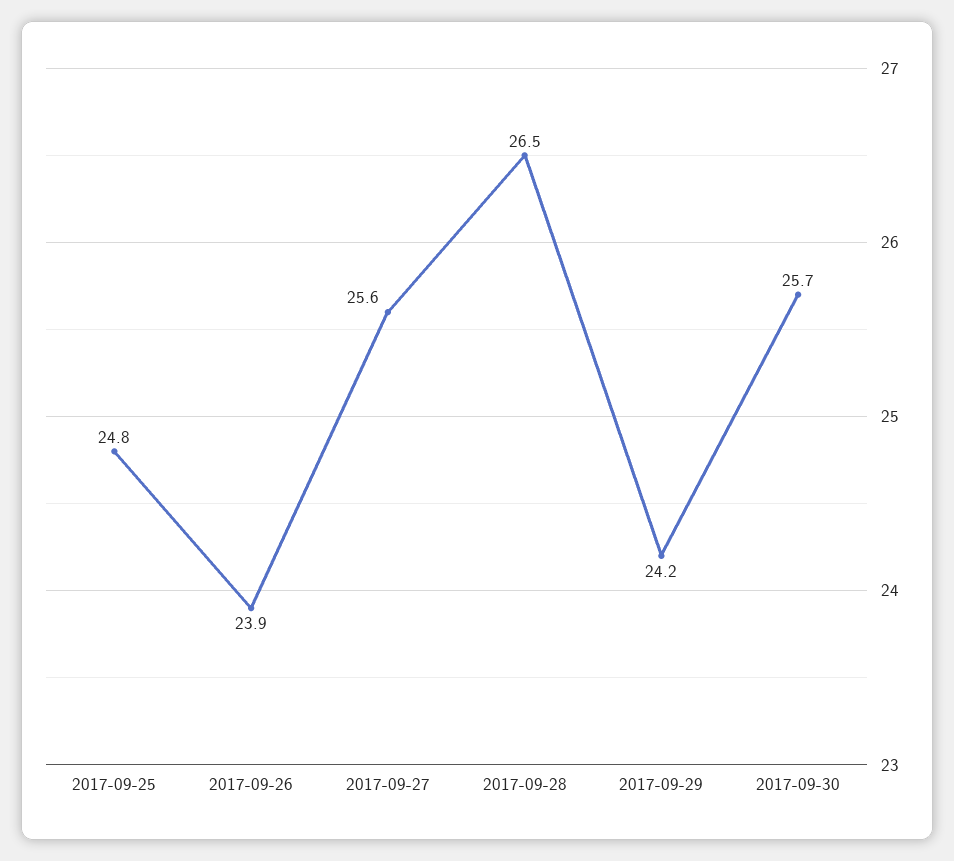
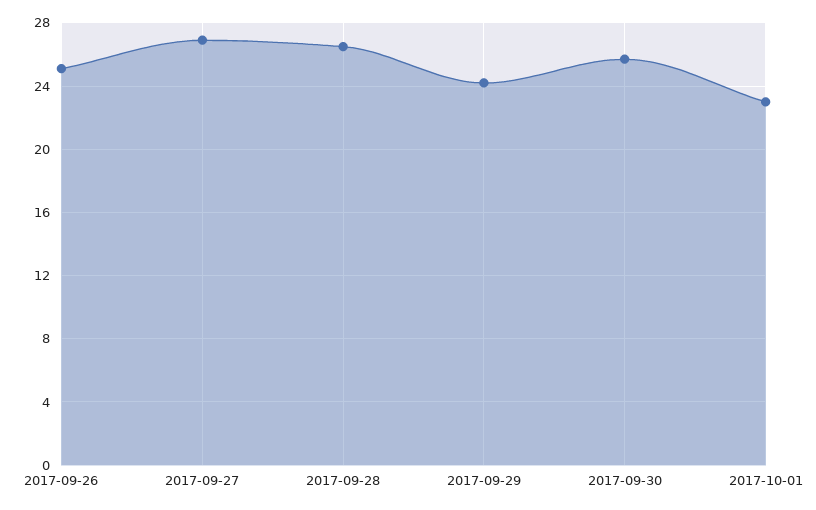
2017-09-25: 24.8 -> none
2017-09-26: 23.9 -> 25
2017-09-27: 25.6 -> 27
2017-10-01: none -> 23

